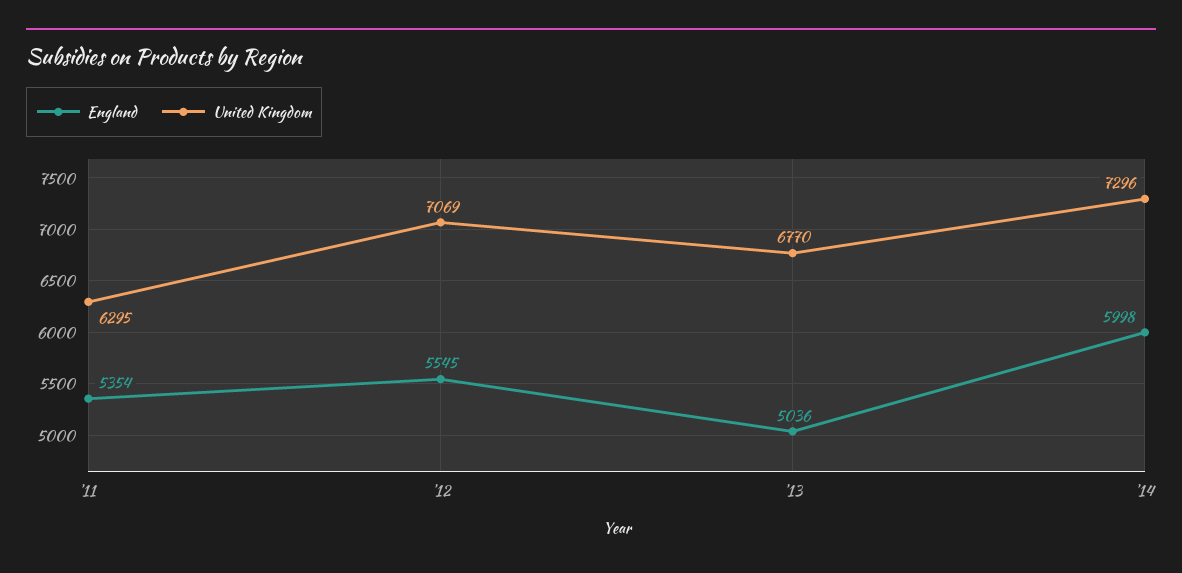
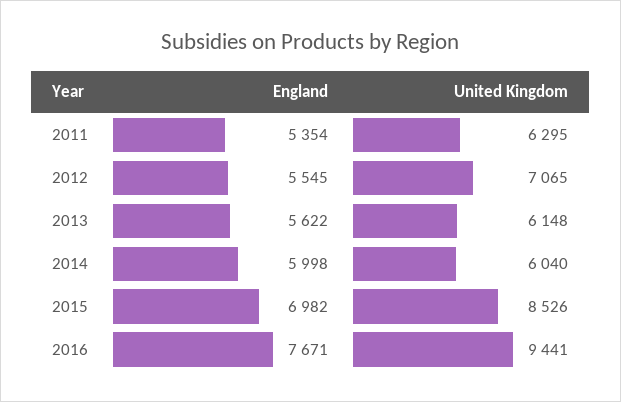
United Kingdom, '12: 7069 -> 7065
England, '13: 5036 -> 5622
United Kingdom, '13: 6770 -> 6148
United Kingdom, '14: 7296 -> 6040
England, 2015: none -> 6982
United Kingdom, 2015: none -> 8526
England, 2016: none -> 7671
United Kingdom, 2016: none -> 9441

